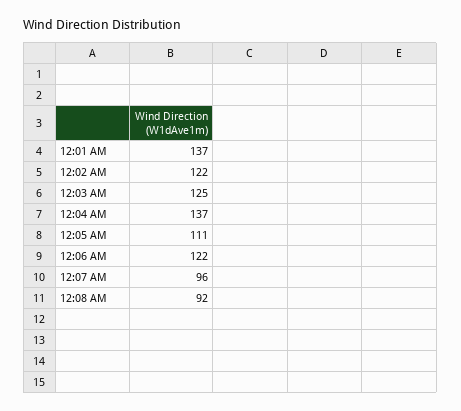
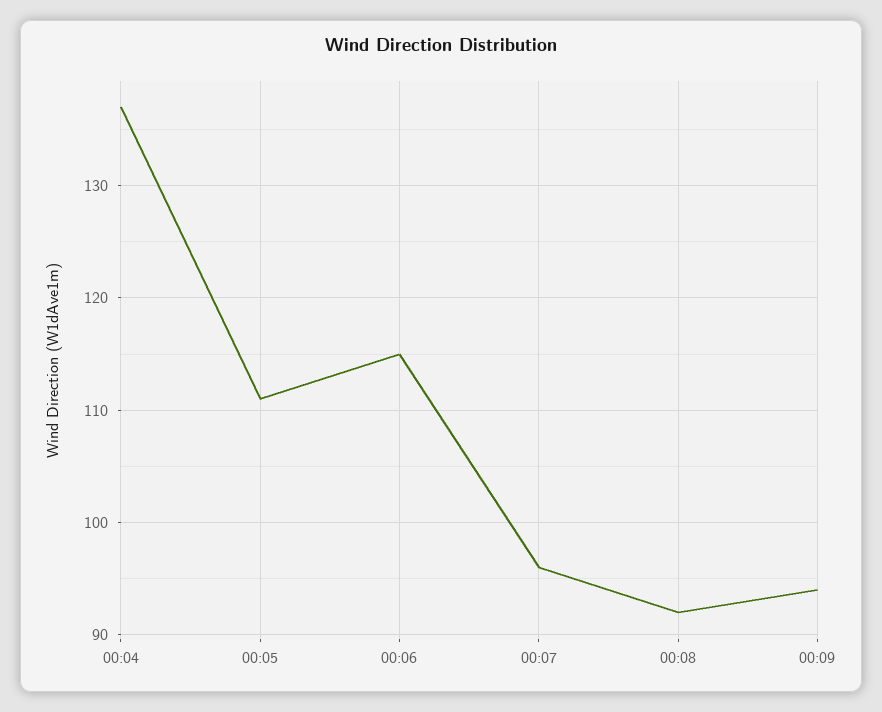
12:01 AM: 137 -> none
12:02 AM: 122 -> none
12:03 AM: 125 -> none
12:06 AM: 122 -> 115
00:09: none -> 94

